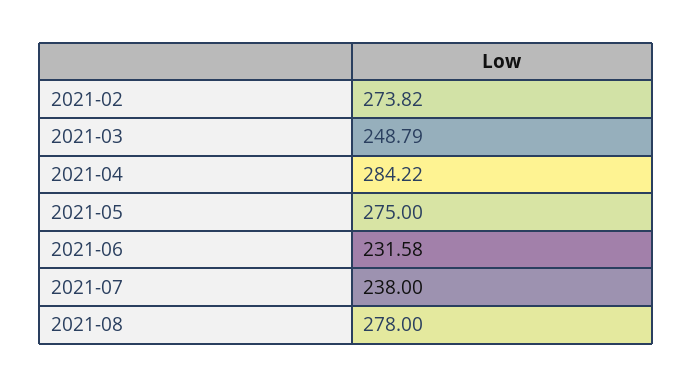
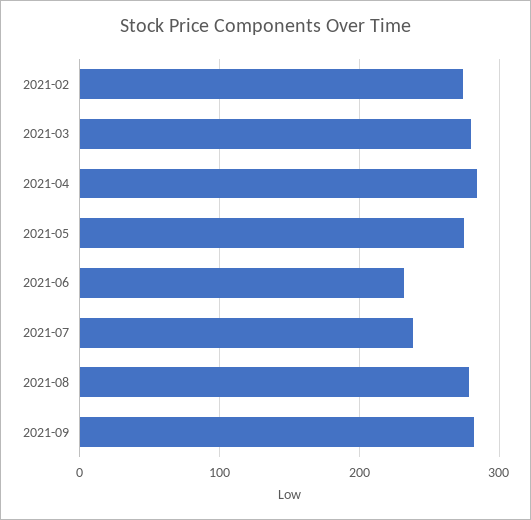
2021-03: 248.79 -> 280
2021-09: none -> 280

